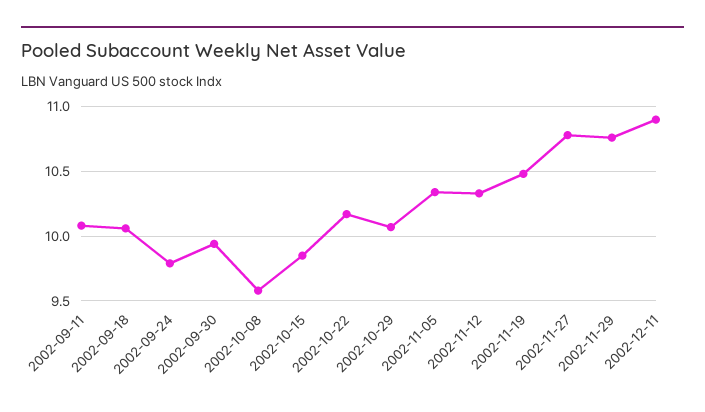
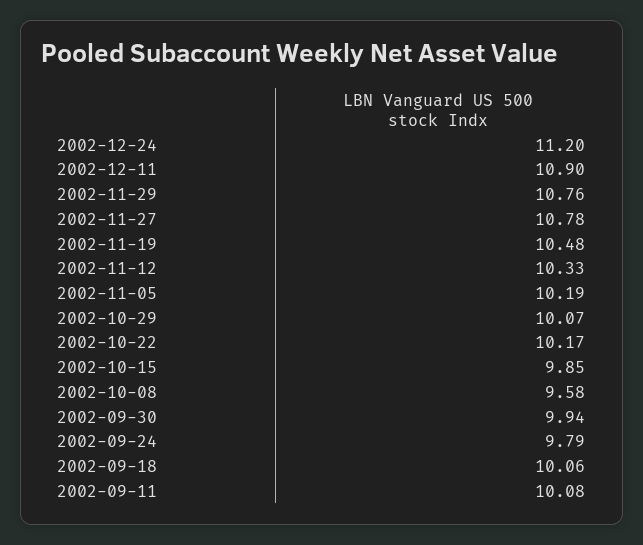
2002-11-05: 10.35 -> 10.19
2002-12-24: none -> 11.2

